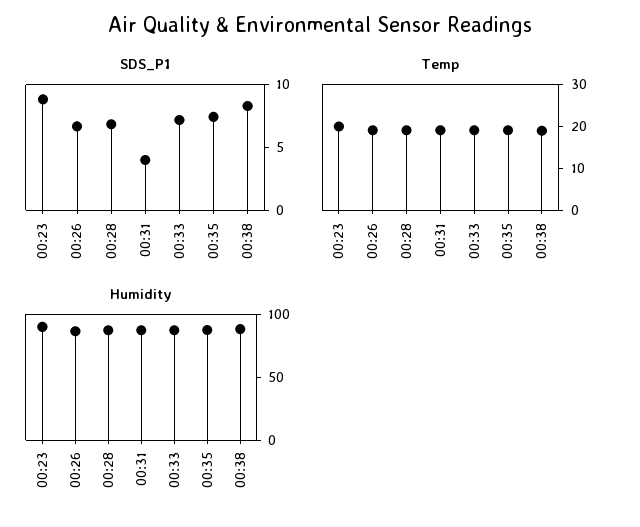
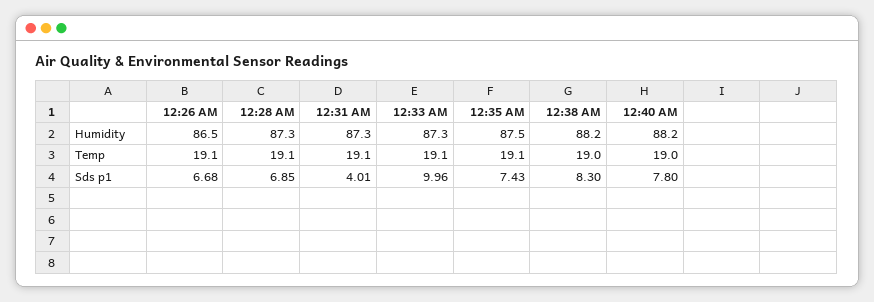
SDS_P1, 00:23: 9 -> none
SDS_P1, 00:33: 7 -> 9.96
Temp, 00:23: 20 -> none
Humidity, 00:23: 90 -> none
Humidity, 12:40 AM: none -> 88.2
Temp, 12:40 AM: none -> 19
SDS_P1, 12:40 AM: none -> 7.8

